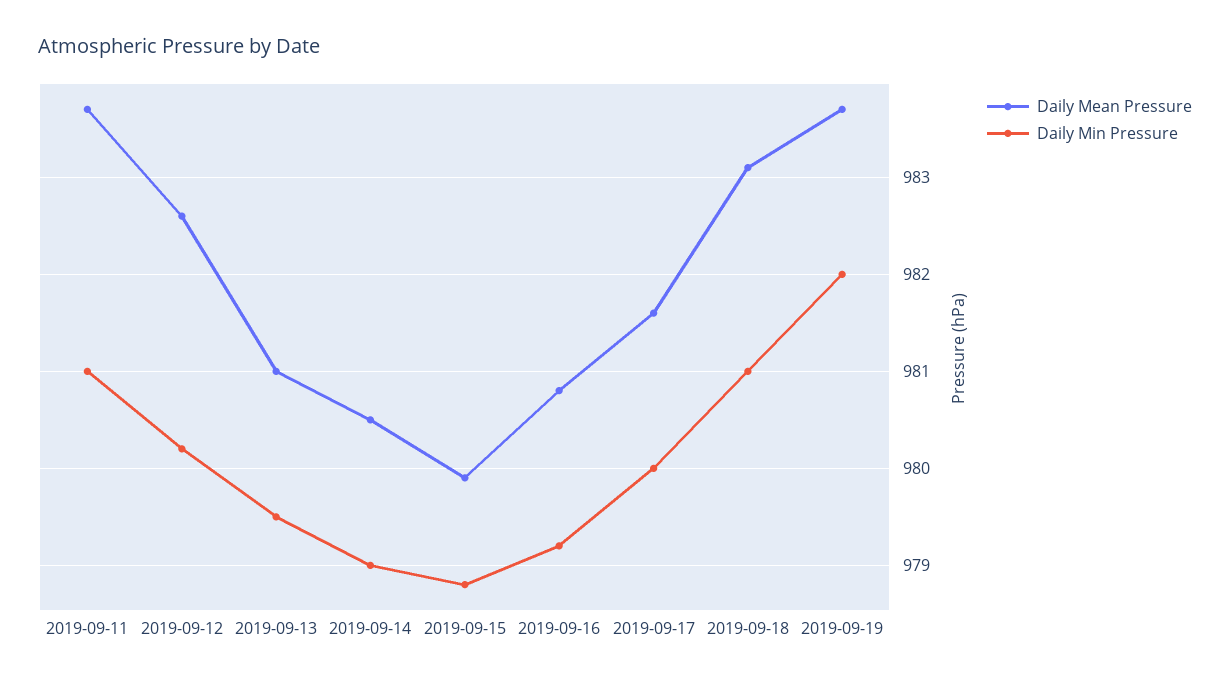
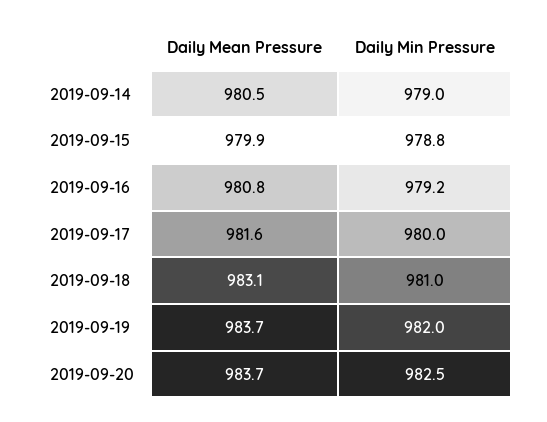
Daily Mean Pressure, 2019-09-11: 983.7 -> none
Daily Min Pressure, 2019-09-11: 981 -> none
Daily Mean Pressure, 2019-09-12: 982.6 -> none
Daily Min Pressure, 2019-09-12: 980.2 -> none
Daily Mean Pressure, 2019-09-13: 981 -> none
Daily Min Pressure, 2019-09-13: 979.5 -> none
Daily Mean Pressure, 2019-09-20: none -> 983.7
Daily Min Pressure, 2019-09-20: none -> 982.5

